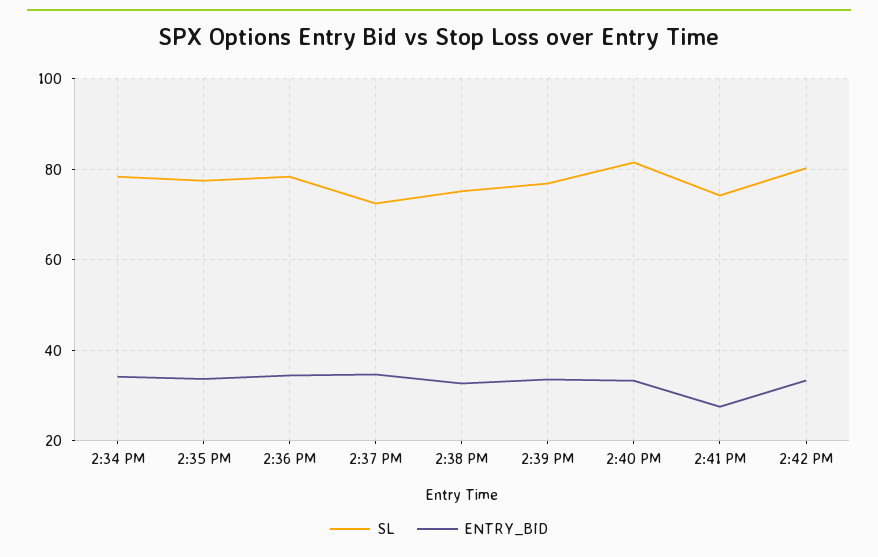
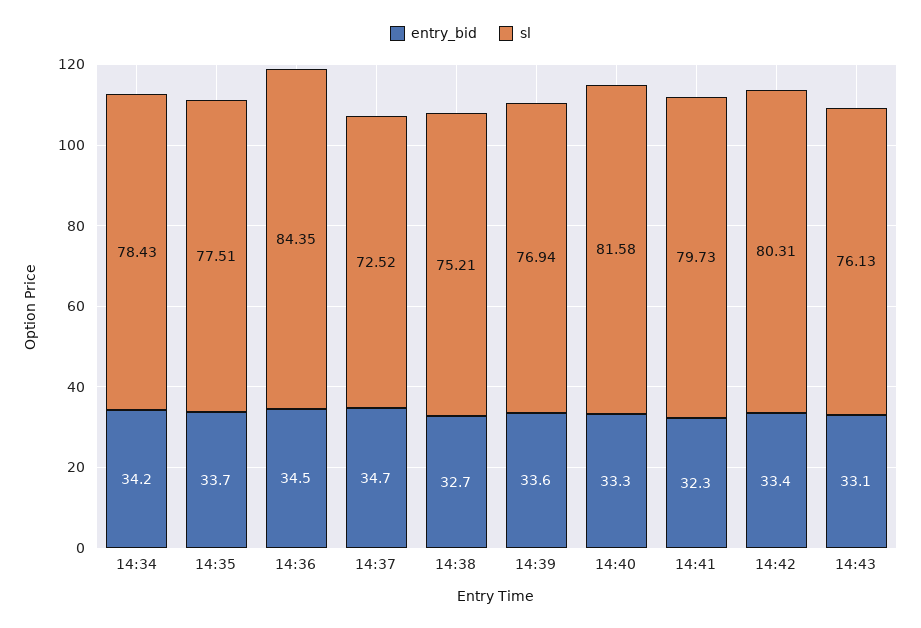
SL, 2:36 PM: 78 -> 84.35
SL, 2:41 PM: 74 -> 79.73
ENTRY_BID, 2:41 PM: 28 -> 32.3
ENTRY_BID, 14:43: none -> 33.1
SL, 14:43: none -> 76.13

